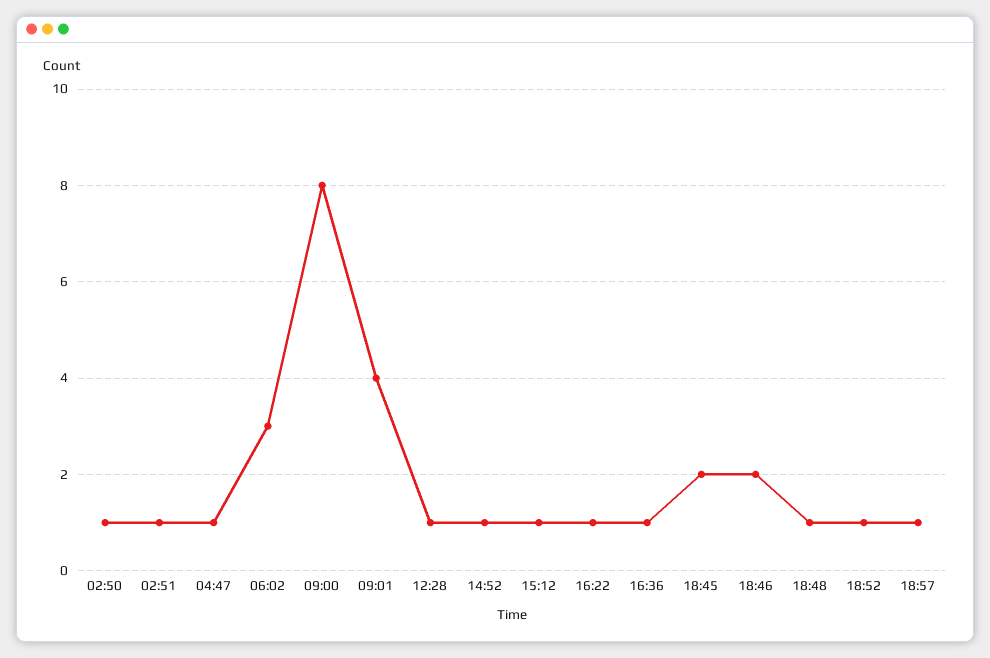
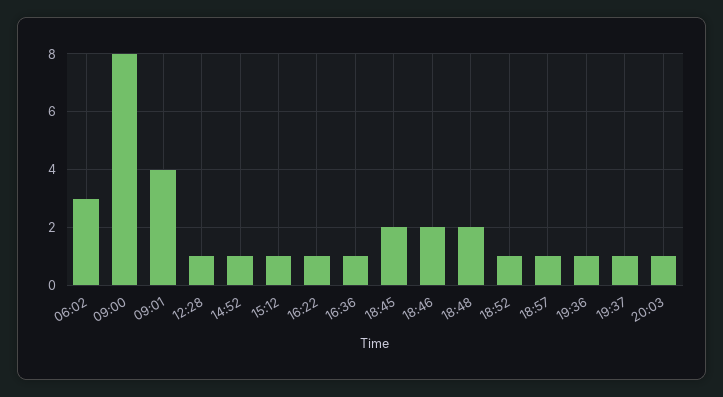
02:50: 1 -> none
02:51: 1 -> none
04:47: 1 -> none
18:48: 1 -> 2
19:36: none -> 1
19:37: none -> 1
20:03: none -> 1

